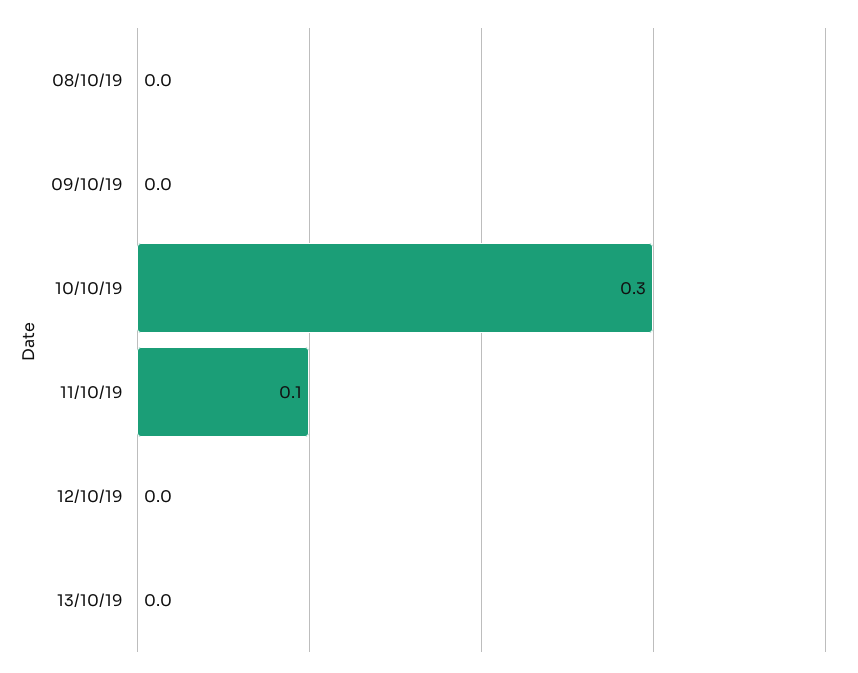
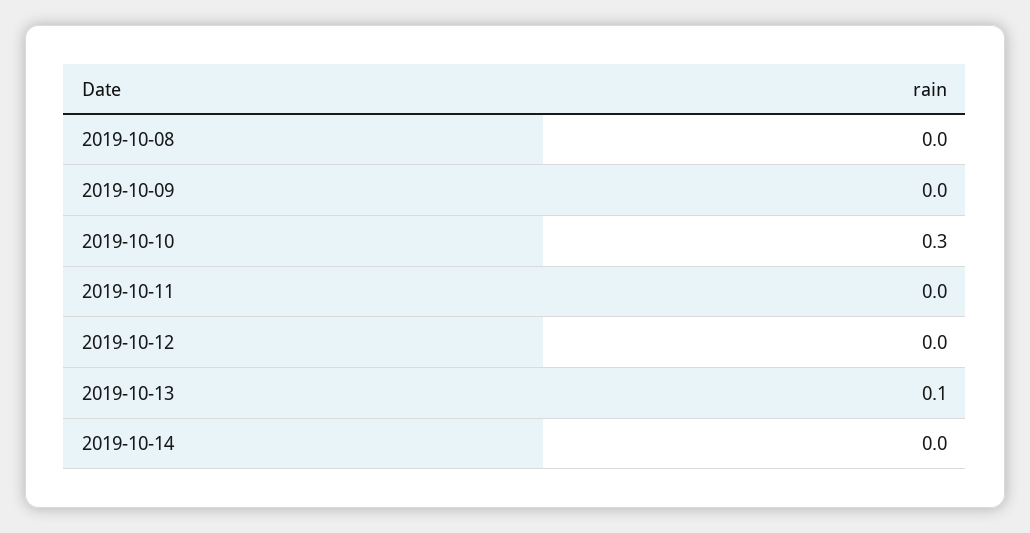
11/10/19: 0.1 -> 0
13/10/19: 0 -> 0.1
2019-10-14: none -> 0

